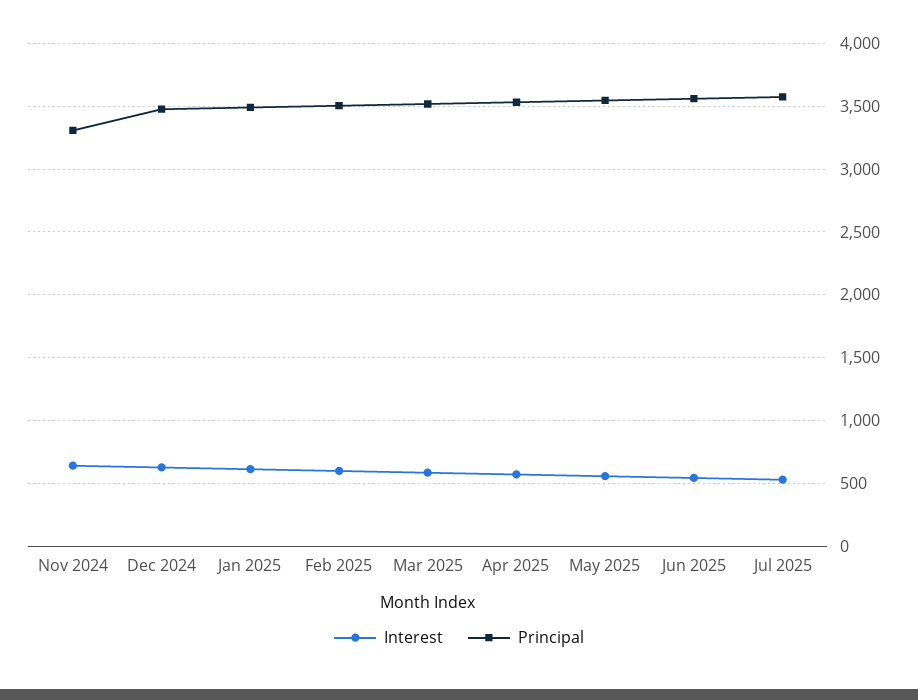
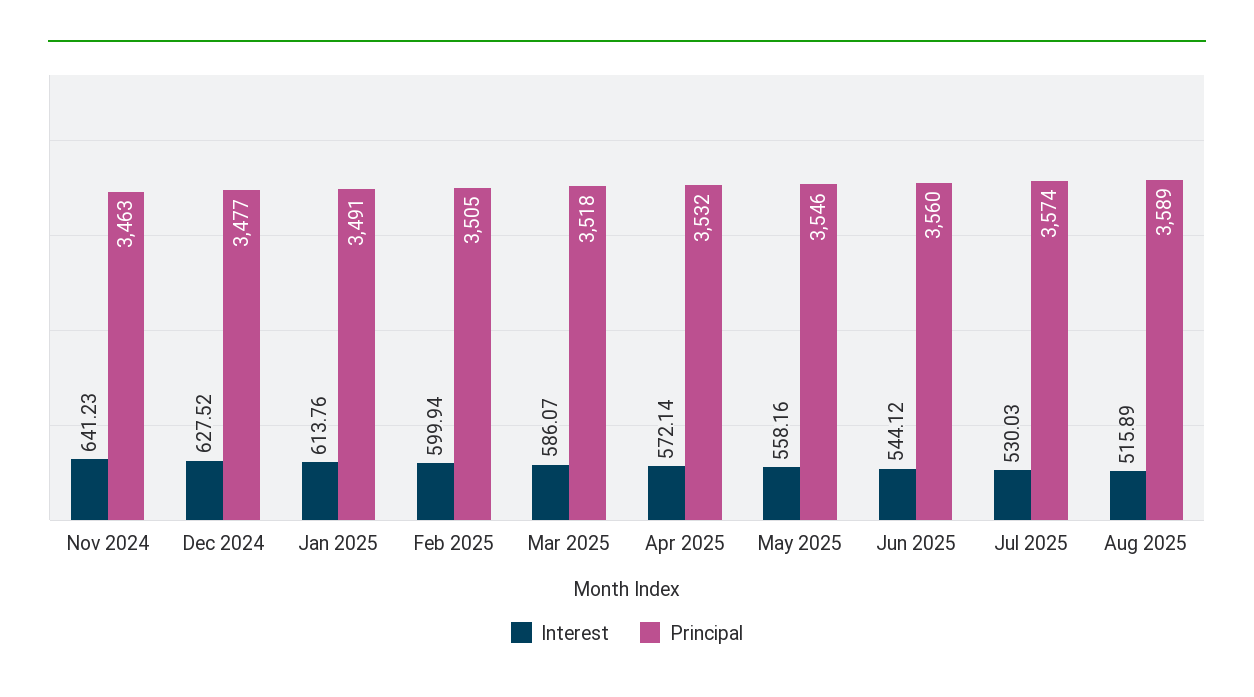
Principal, Nov 2024: 3300 -> 3463
Interest, Aug 2025: none -> 515.89
Principal, Aug 2025: none -> 3589

